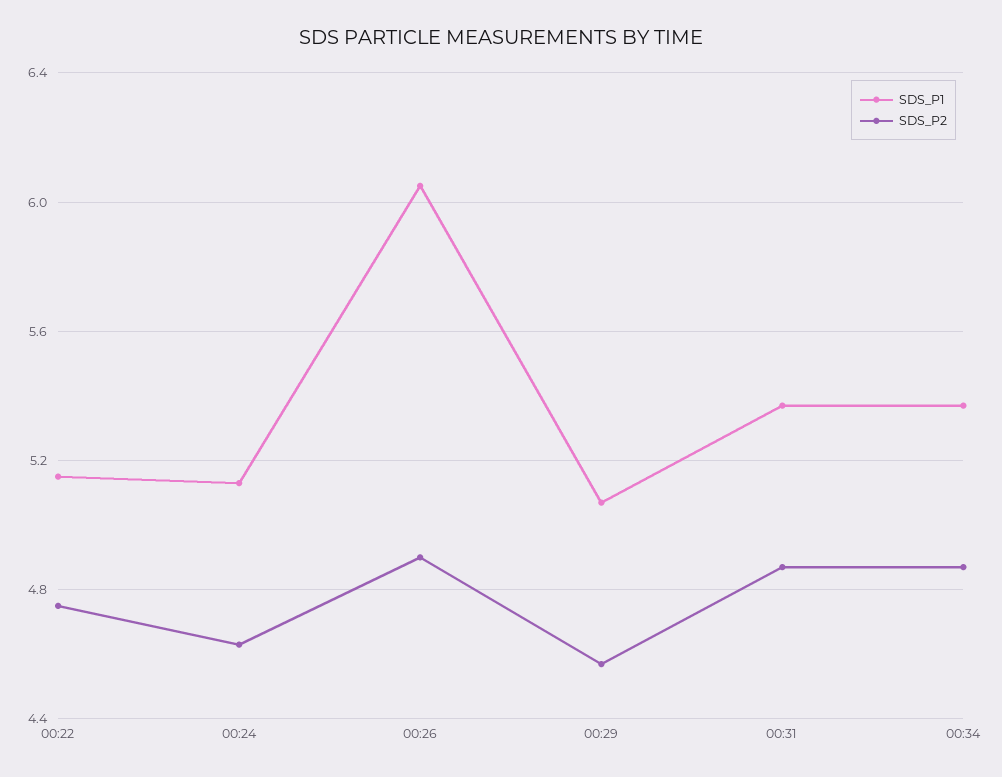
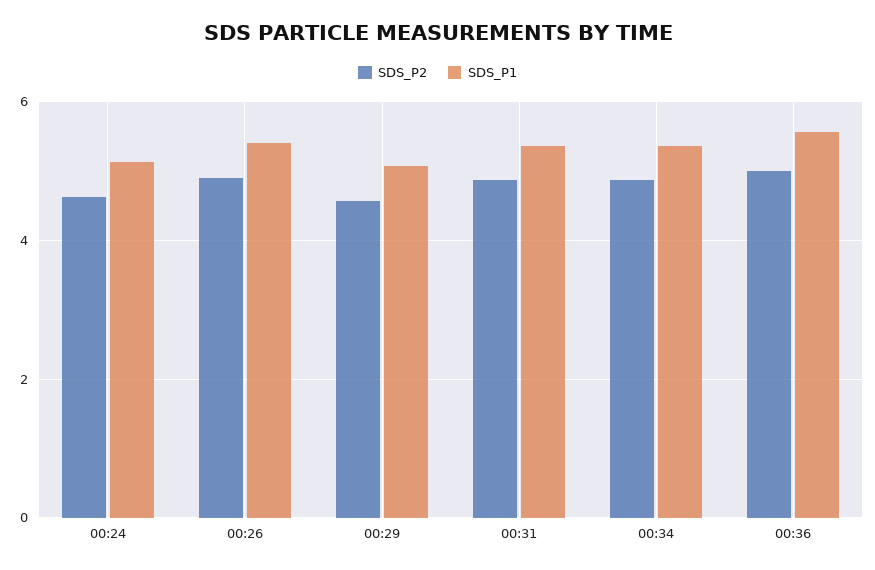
SDS_P1, 00:22: 5.15 -> none
SDS_P2, 00:22: 4.75 -> none
SDS_P1, 00:26: 6.05 -> 5.4
SDS_P2, 00:36: none -> 5
SDS_P1, 00:36: none -> 5.6

